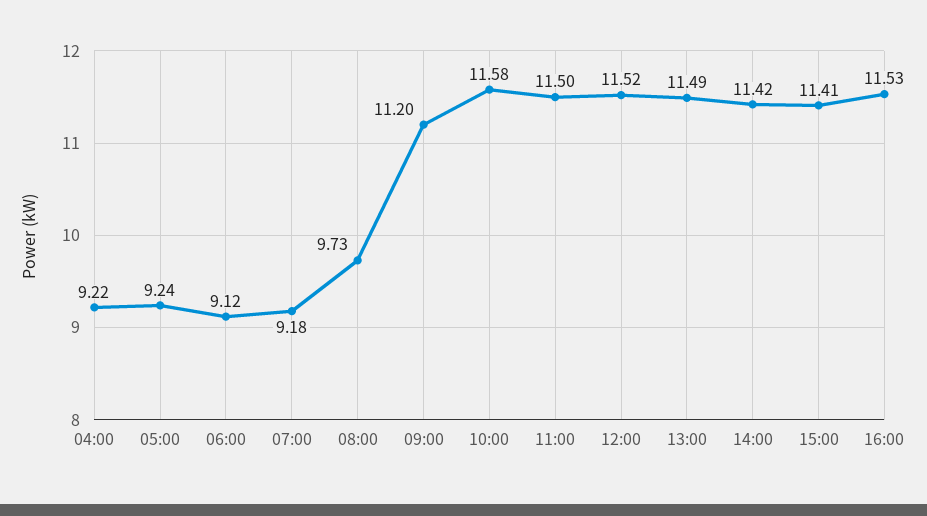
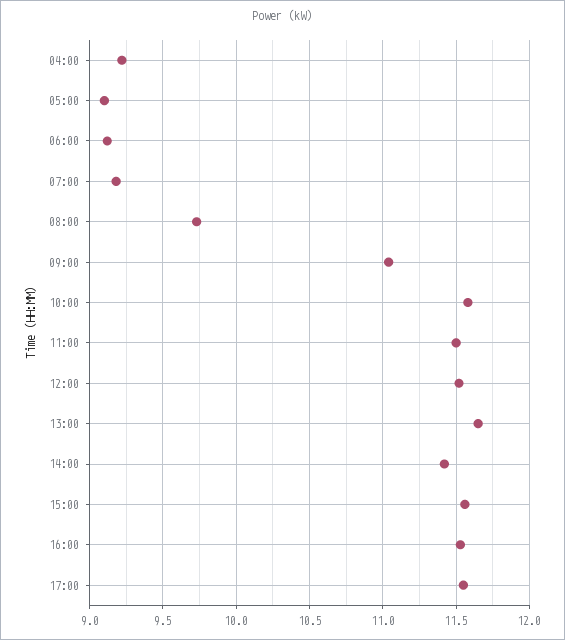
05:00: 9.24 -> 9.1
09:00: 11.2 -> 11.05
13:00: 11.49 -> 11.65
15:00: 11.41 -> 11.55
17:00: none -> 11.55

